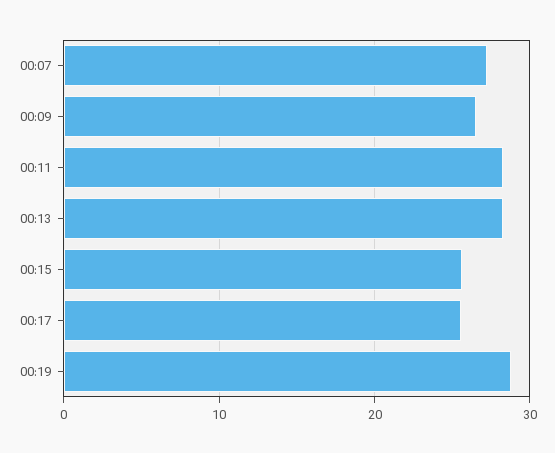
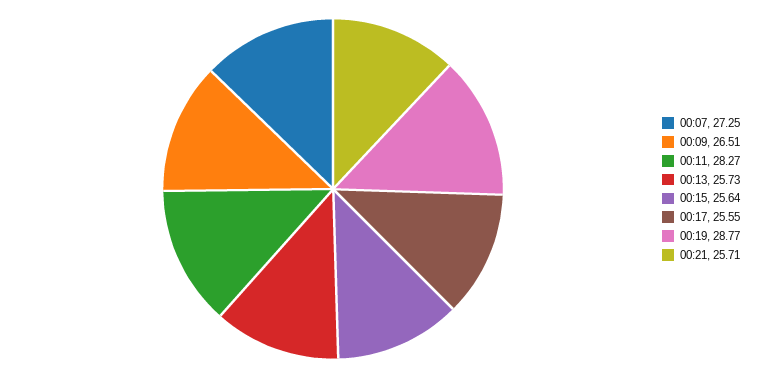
00:13: 28 -> 25.73
00:21: none -> 25.71

